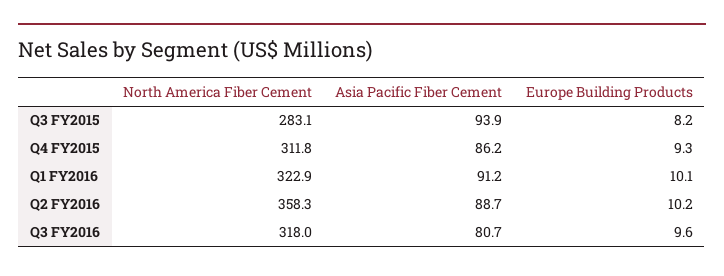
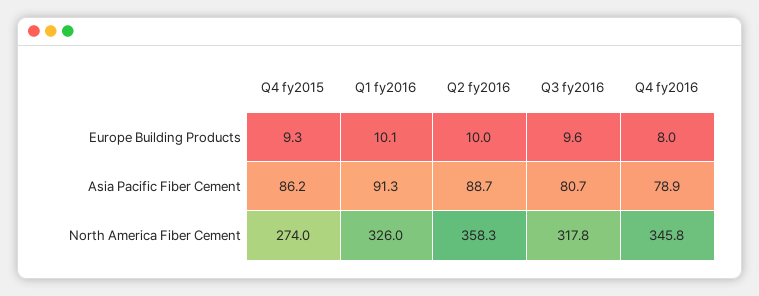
North America Fiber Cement, Q3 FY2015: 283.1 -> none
Asia Pacific Fiber Cement, Q3 FY2015: 93.9 -> none
Europe Building Products, Q3 FY2015: 8.2 -> none
North America Fiber Cement, Q4 FY2015: 311.8 -> 274
North America Fiber Cement, Q1 FY2016: 322.9 -> 326
Asia Pacific Fiber Cement, Q1 FY2016: 91.2 -> 91.3
Europe Building Products, Q2 FY2016: 10.2 -> 10
North America Fiber Cement, Q3 FY2016: 318 -> 317.8
Europe Building Products, Q4 fy2016: none -> 8
Asia Pacific Fiber Cement, Q4 fy2016: none -> 78.9
North America Fiber Cement, Q4 fy2016: none -> 345.8

